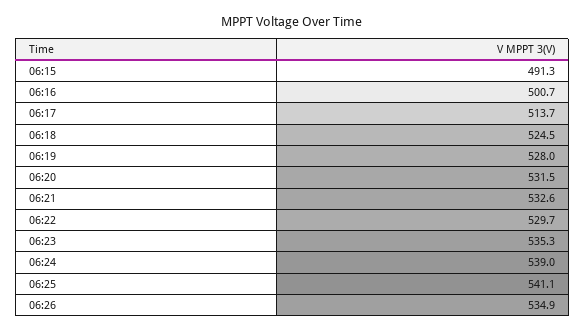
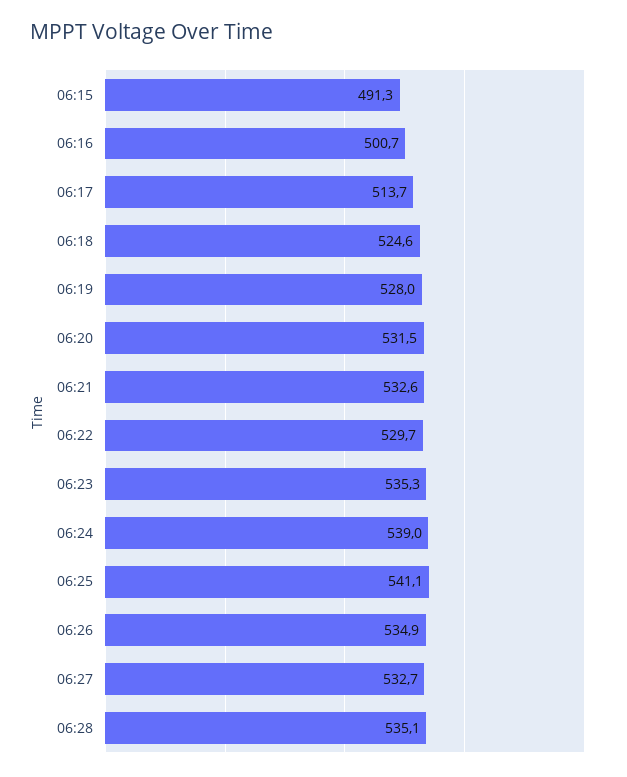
06:18: 524.5 -> 524.6
06:27: none -> 532.7
06:28: none -> 535.1

